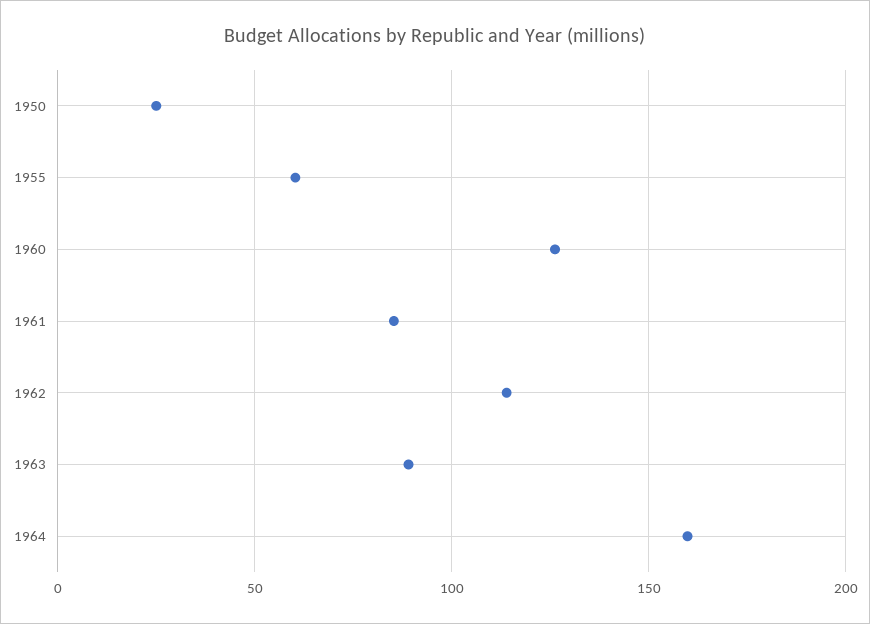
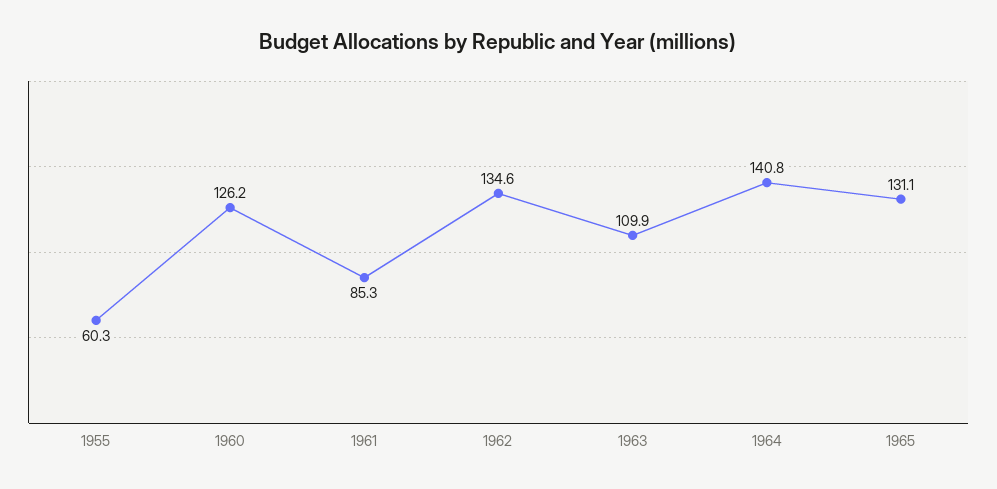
1950: 25 -> none
1962: 115 -> 134.6
1963: 90 -> 109.9
1964: 160 -> 140.8
1965: none -> 131.1

